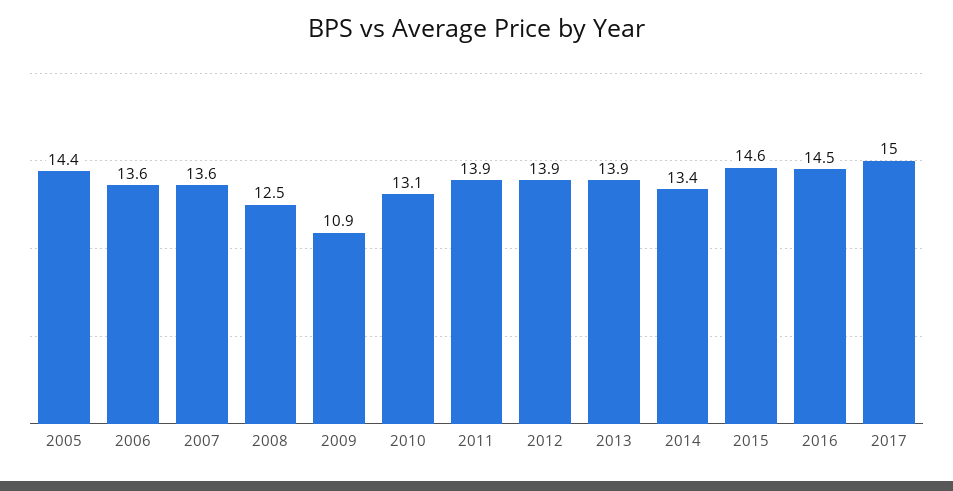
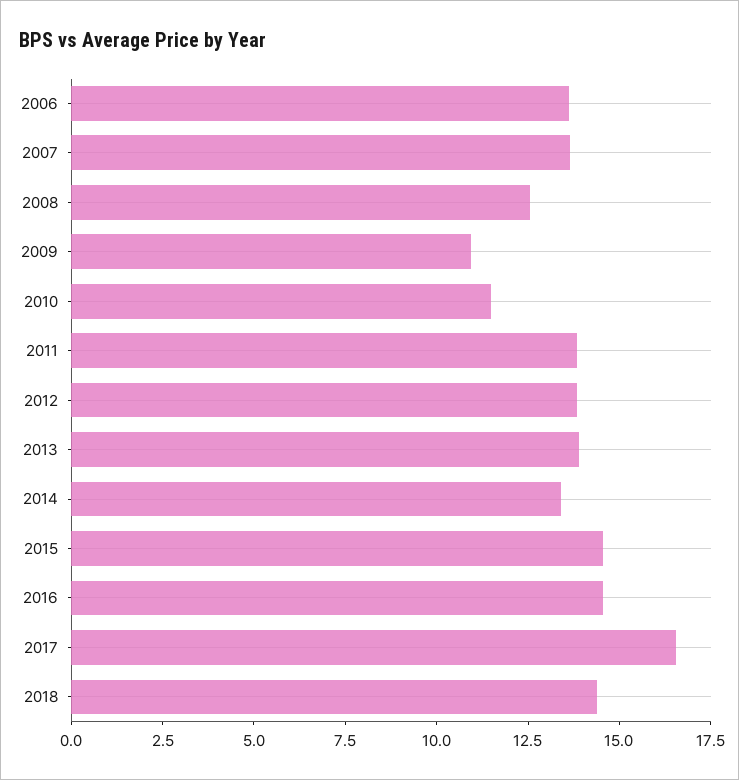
2005: 14.4 -> none
2010: 13.1 -> 11.5
2017: 15 -> 16.5
2018: none -> 14.5

